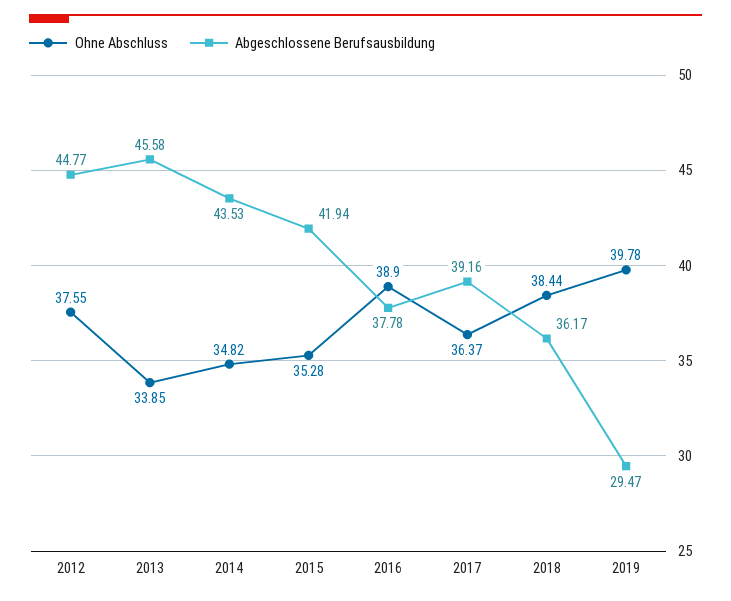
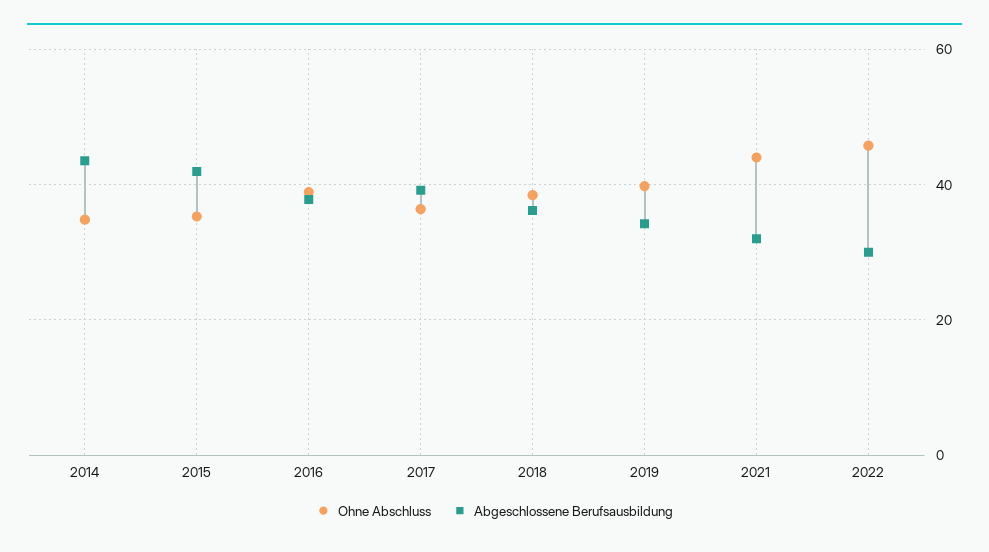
Ohne Abschluss, 2012: 37.55 -> none
Abgeschlossene Berufsausbildung, 2012: 44.77 -> none
Ohne Abschluss, 2013: 33.85 -> none
Abgeschlossene Berufsausbildung, 2013: 45.58 -> none
Abgeschlossene Berufsausbildung, 2019: 29.47 -> 34
Ohne Abschluss, 2021: none -> 44
Abgeschlossene Berufsausbildung, 2021: none -> 32
Ohne Abschluss, 2022: none -> 46
Abgeschlossene Berufsausbildung, 2022: none -> 30

